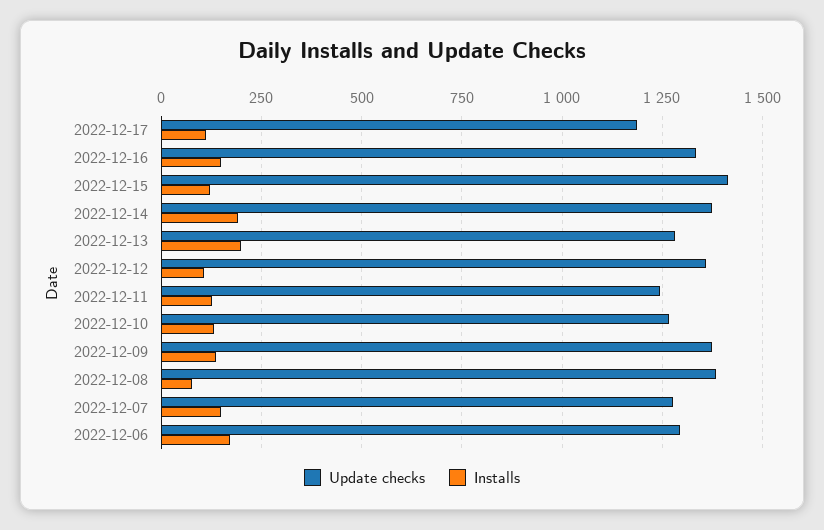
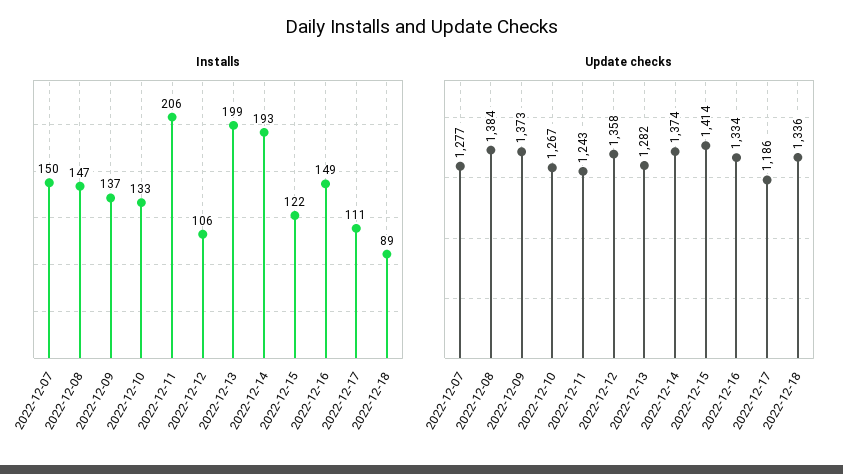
Installs, 2022-12-11: 125 -> 206
Installs, 2022-12-08: 75 -> 147
Update checks, 2022-12-06: 1300 -> none
Installs, 2022-12-06: 175 -> none
Installs, 2022-12-18: none -> 89
Update checks, 2022-12-18: none -> 1336

